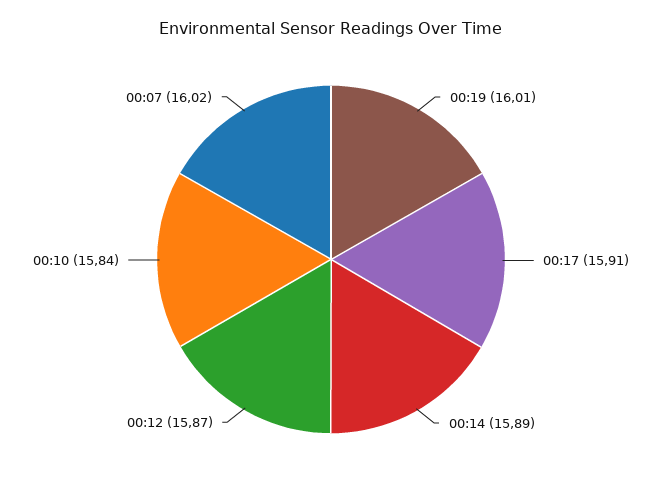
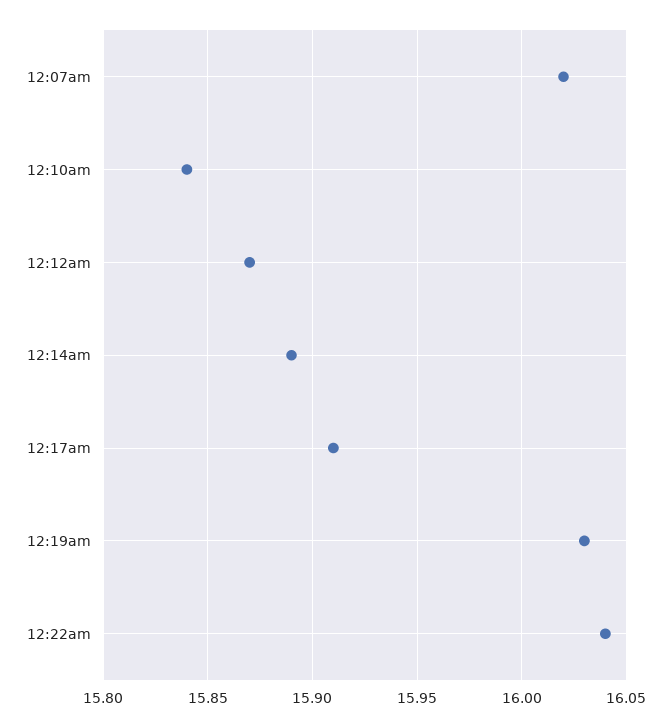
00:19: 16.01 -> 16.03
12:22am: none -> 16.04

